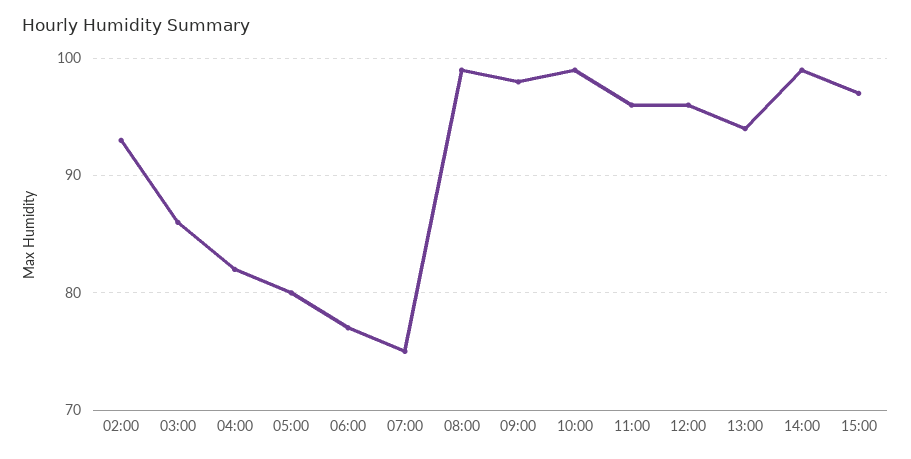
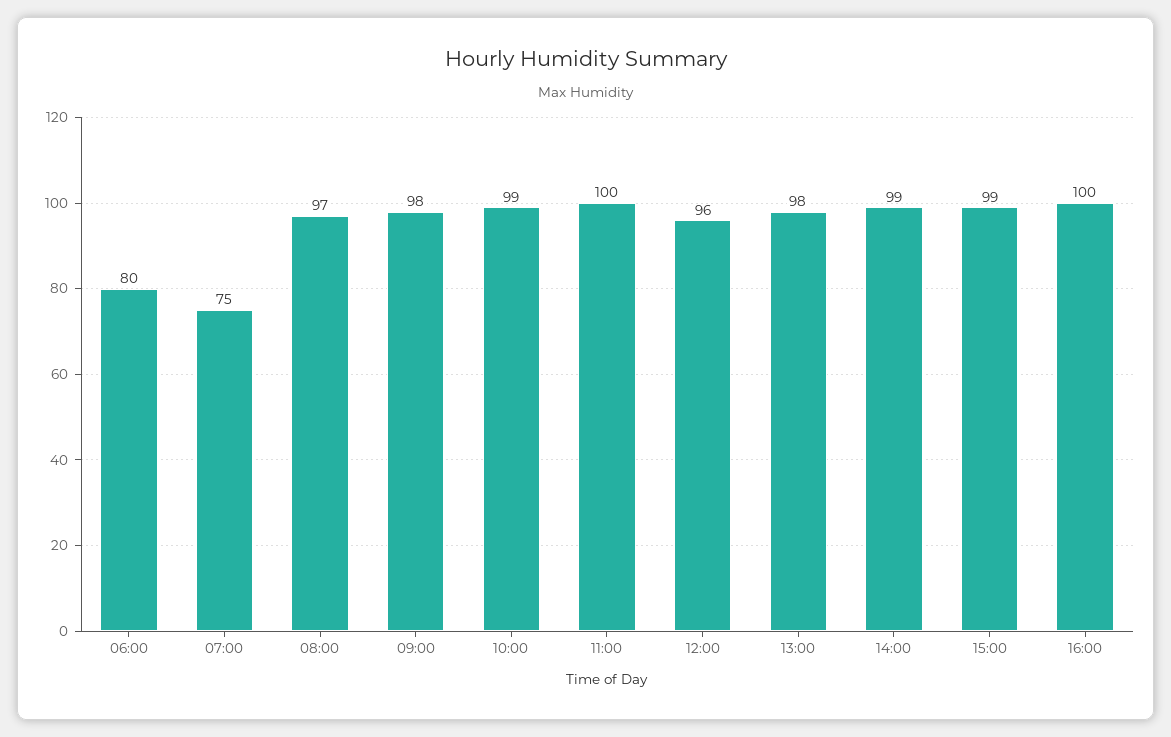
02:00: 93 -> none
03:00: 86 -> none
04:00: 82 -> none
05:00: 80 -> none
06:00: 77 -> 80
08:00: 99 -> 97
11:00: 96 -> 100
13:00: 94 -> 98
15:00: 97 -> 99
16:00: none -> 100

